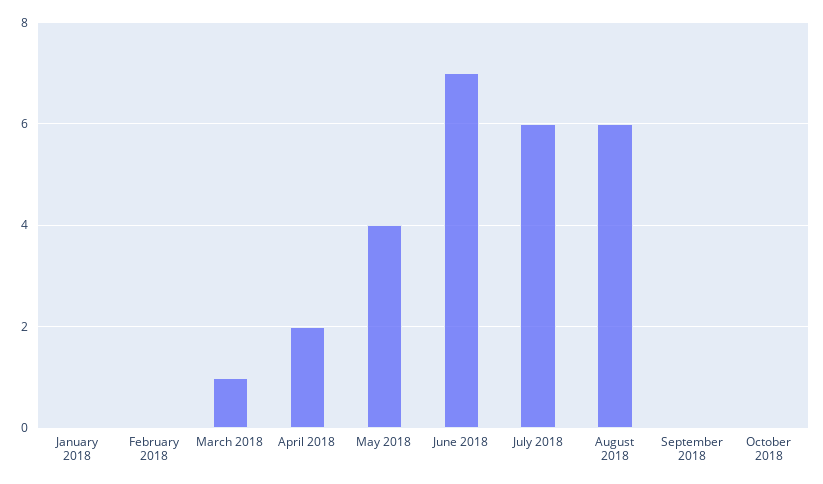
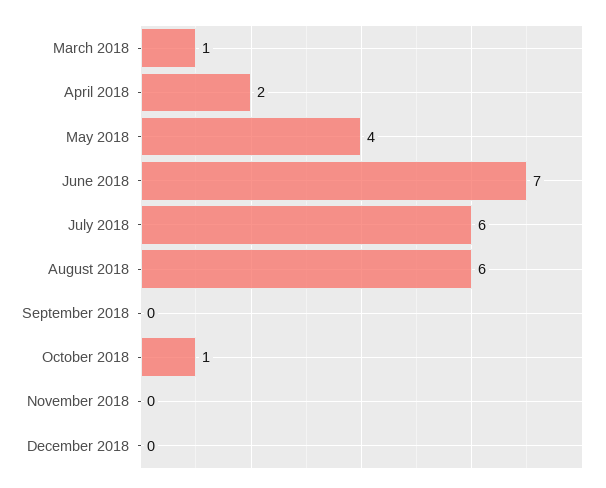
January 2018: 0 -> none
February 2018: 0 -> none
October 2018: 0 -> 1
November 2018: none -> 0
December 2018: none -> 0

